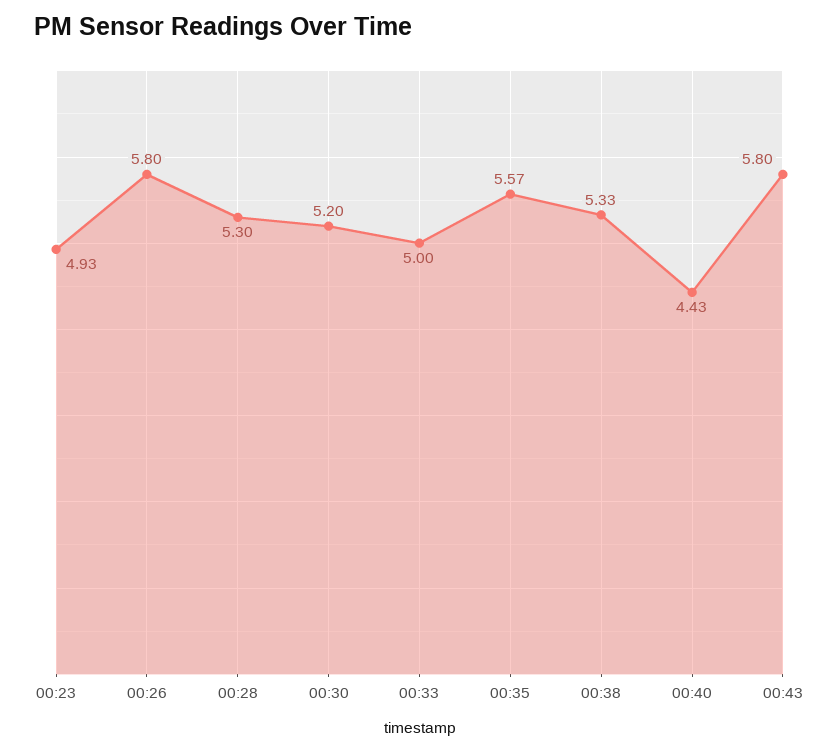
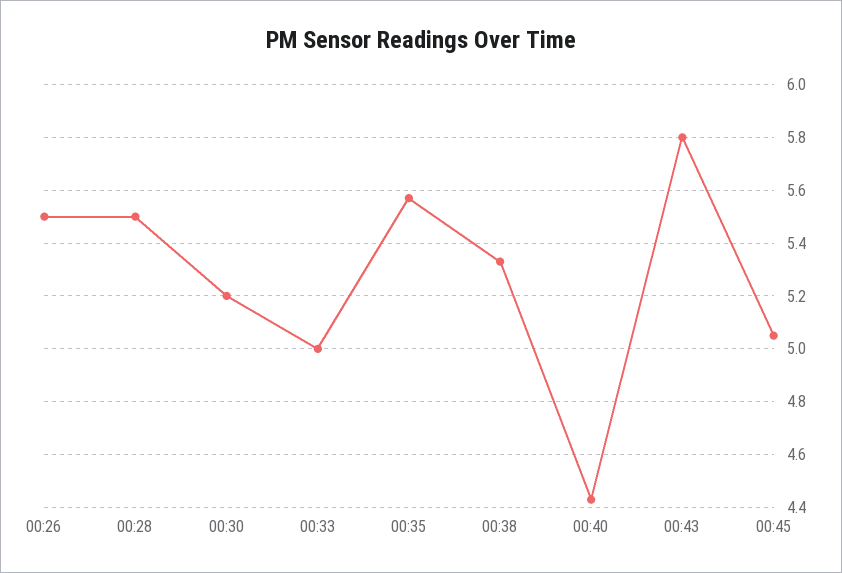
00:23: 4.93 -> none
00:26: 5.8 -> 5.5
00:28: 5.3 -> 5.5
00:45: none -> 5.05

